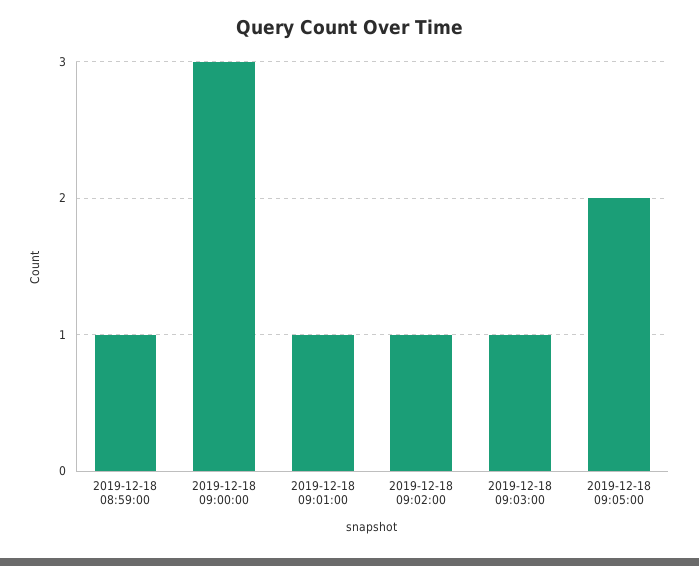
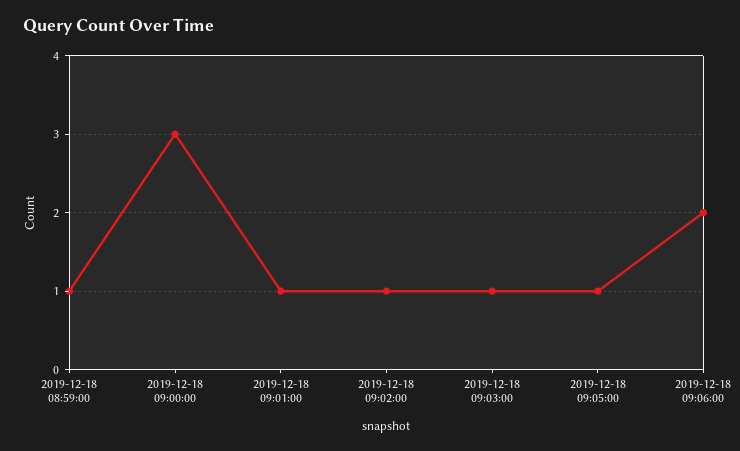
2019-12-18 09:05:00: 2 -> 1
2019-12-18 09:06:00: none -> 2

